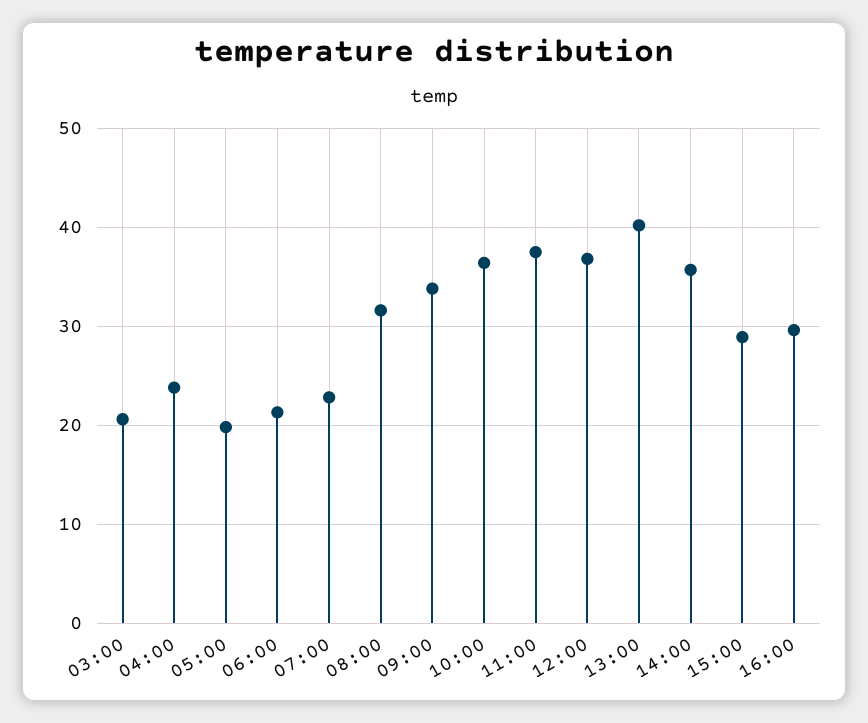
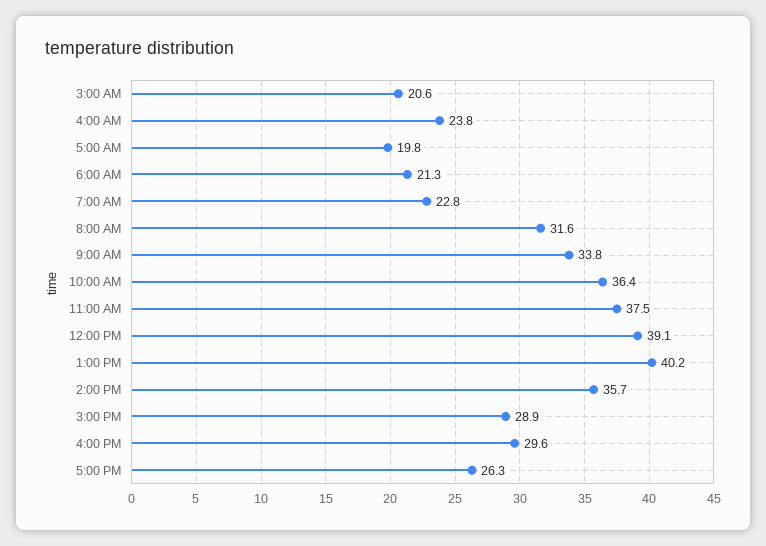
12:00: 37 -> 39.1
5:00 PM: none -> 26.3

